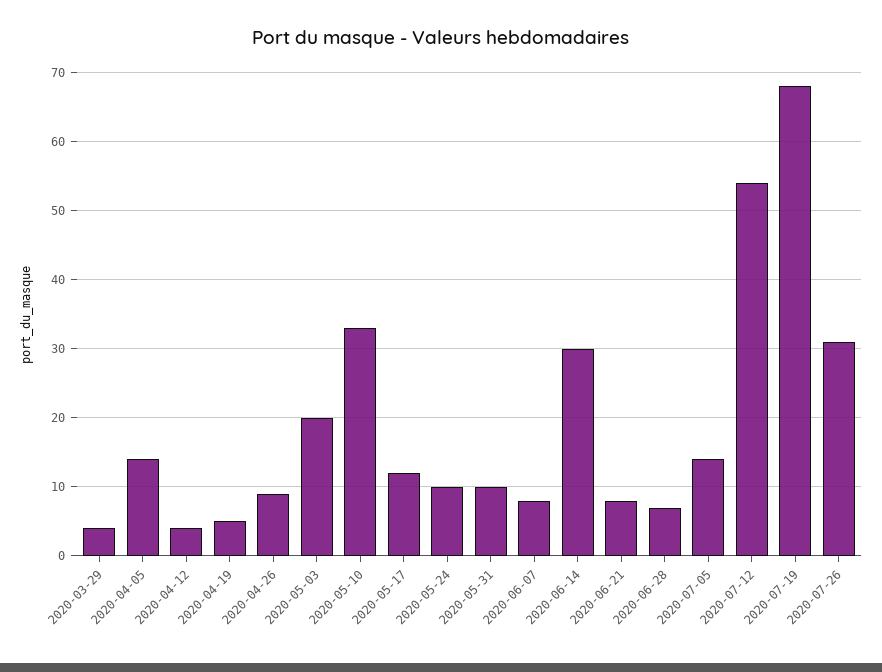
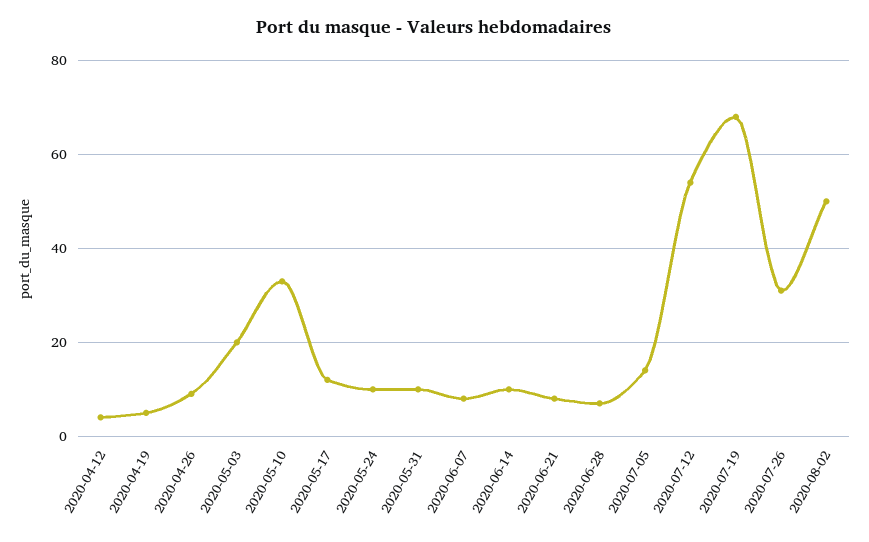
2020-03-29: 4 -> none
2020-04-05: 14 -> none
2020-06-14: 30 -> 10
2020-08-02: none -> 50

